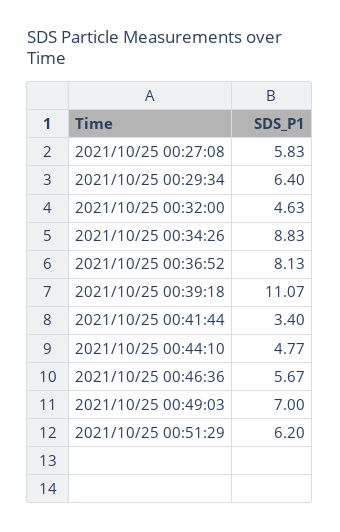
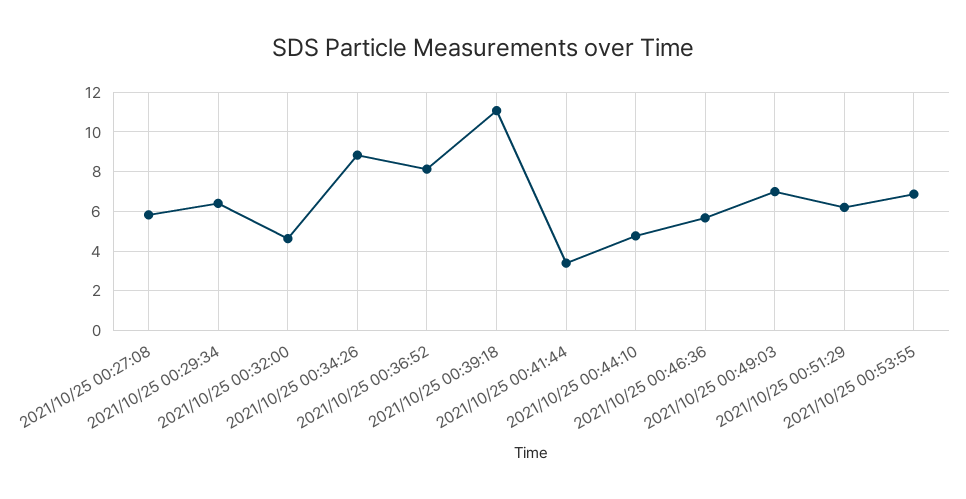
2021/10/25 00:53:55: none -> 7

